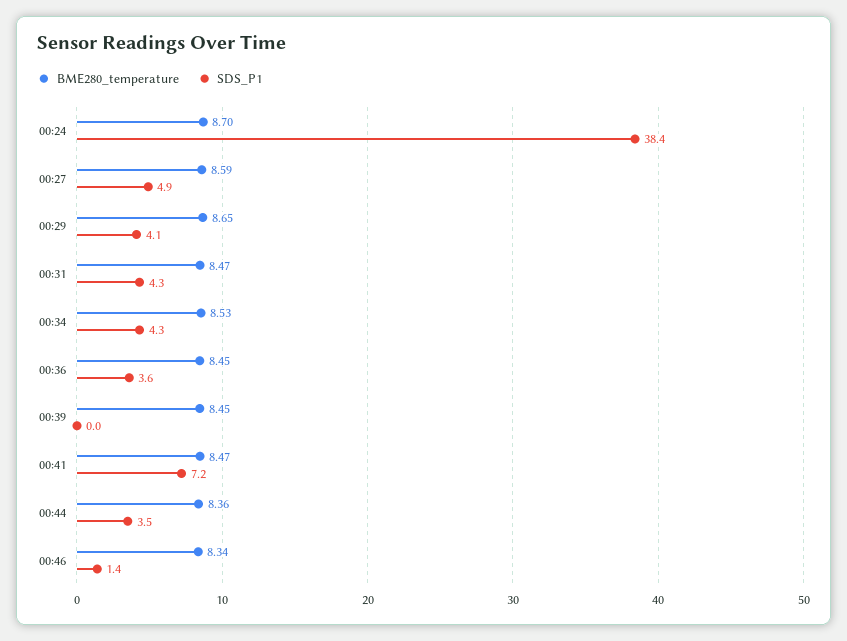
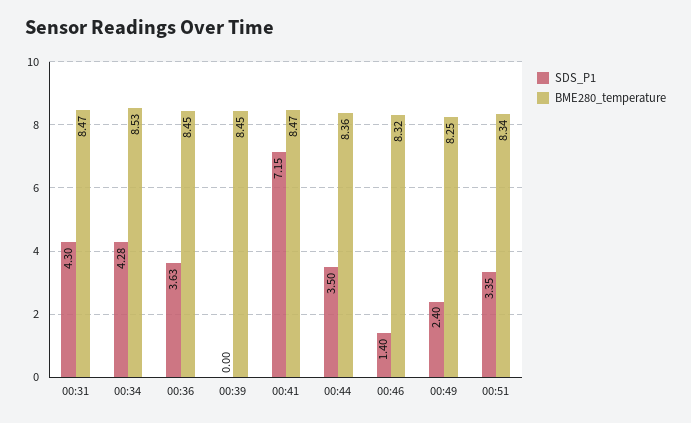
BME280_temperature, 00:24: 8.7 -> none
SDS_P1, 00:24: 38.4 -> none
BME280_temperature, 00:27: 8.59 -> none
SDS_P1, 00:27: 4.9 -> none
BME280_temperature, 00:29: 8.65 -> none
SDS_P1, 00:29: 4.1 -> none
BME280_temperature, 00:46: 8.34 -> 8.32
SDS_P1, 00:49: none -> 2.4
BME280_temperature, 00:49: none -> 8.25
SDS_P1, 00:51: none -> 3.35
BME280_temperature, 00:51: none -> 8.34

